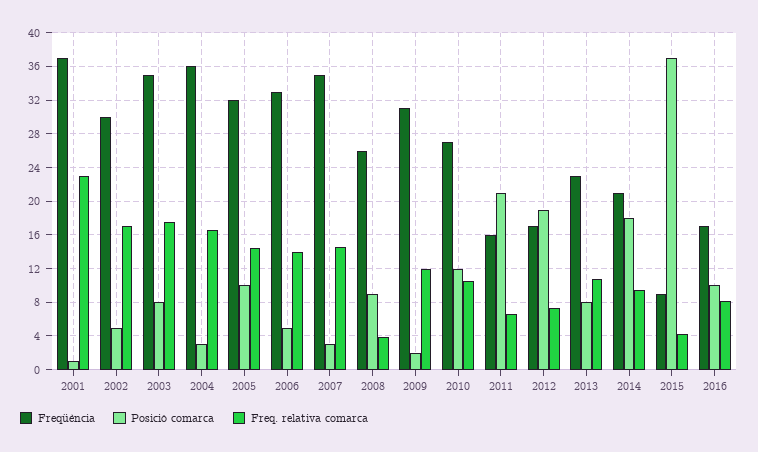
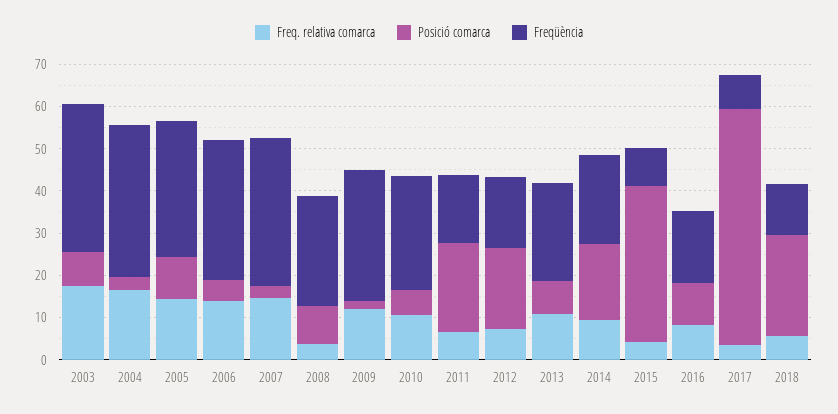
Freqüència, 2001: 37 -> none
Posició comarca, 2001: 1 -> none
Freq. relativa comarca, 2001: 23 -> none
Freqüència, 2002: 30 -> none
Posició comarca, 2002: 5 -> none
Freq. relativa comarca, 2002: 17 -> none
Posició comarca, 2010: 12 -> 6
Freq. relativa comarca, 2017: none -> 4
Posició comarca, 2017: none -> 56
Freqüència, 2017: none -> 8
Freq. relativa comarca, 2018: none -> 6
Posició comarca, 2018: none -> 24
Freqüència, 2018: none -> 12

